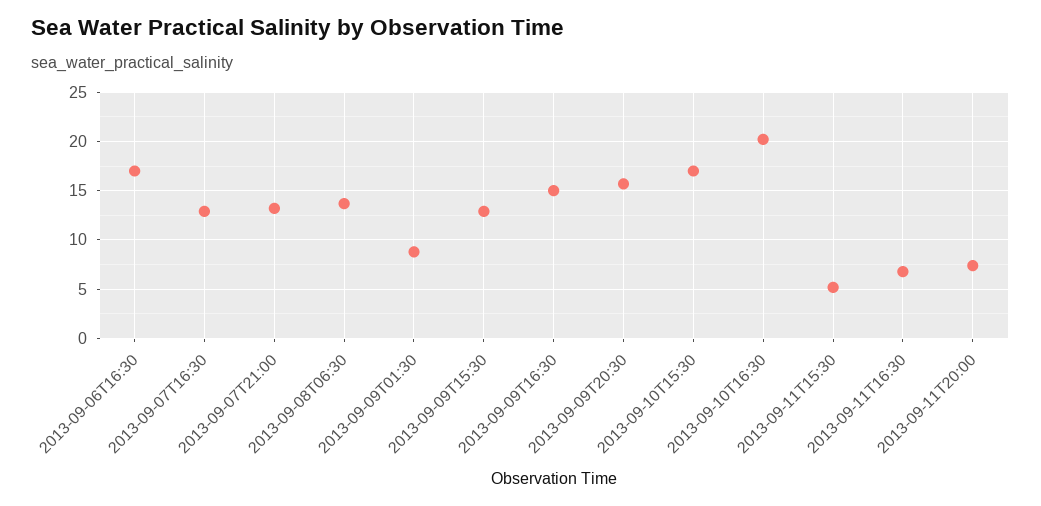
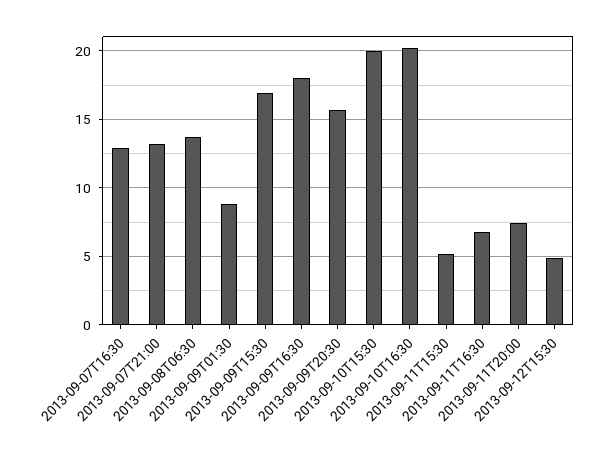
2013-09-06T16:30: 17 -> none
2013-09-09T15:30: 13 -> 17
2013-09-09T16:30: 15 -> 18
2013-09-10T15:30: 17 -> 20
2013-09-12T15:30: none -> 5

